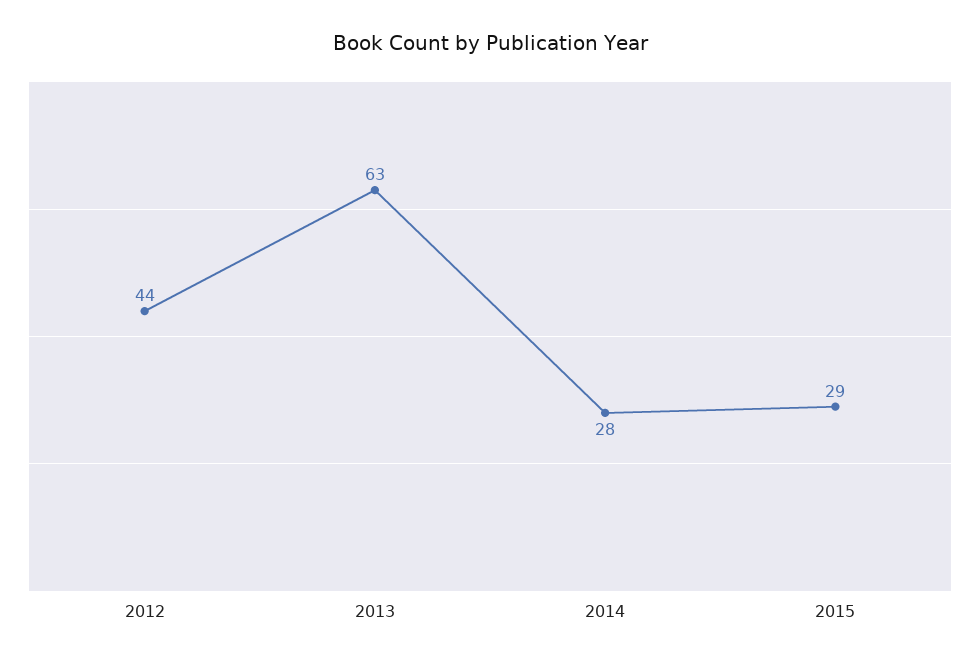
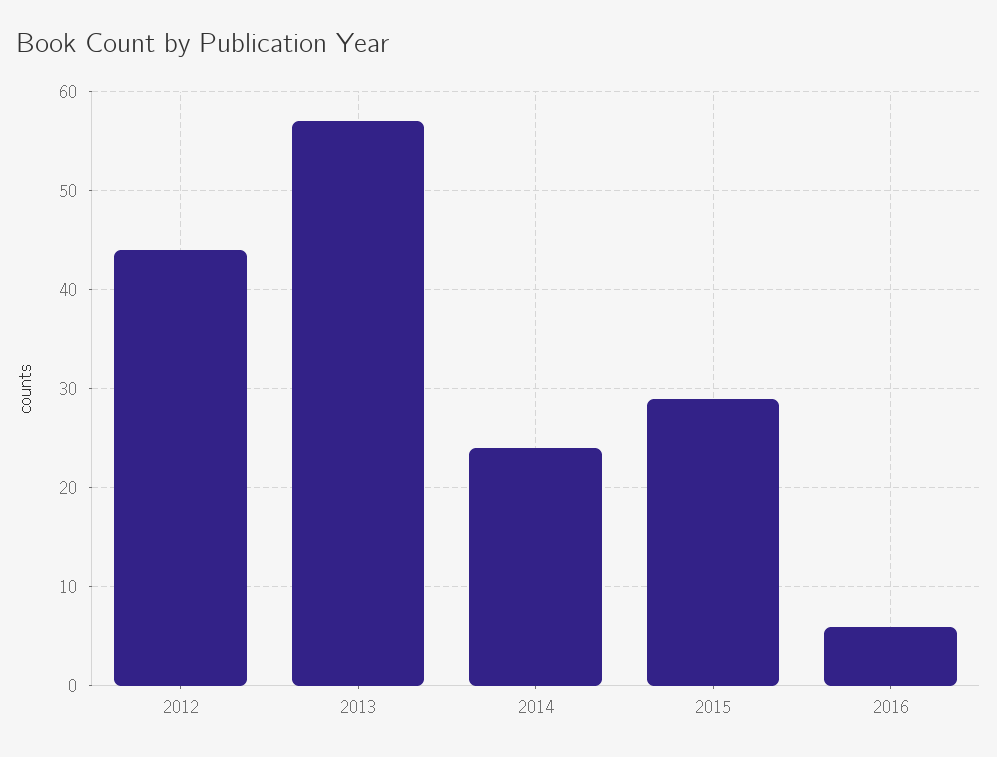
2013: 63 -> 57
2014: 28 -> 24
2016: none -> 6

